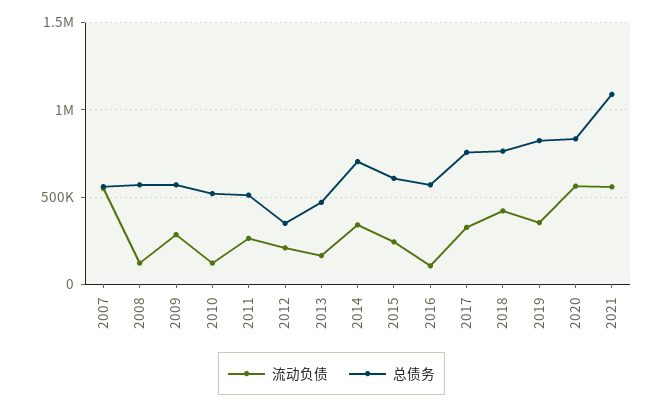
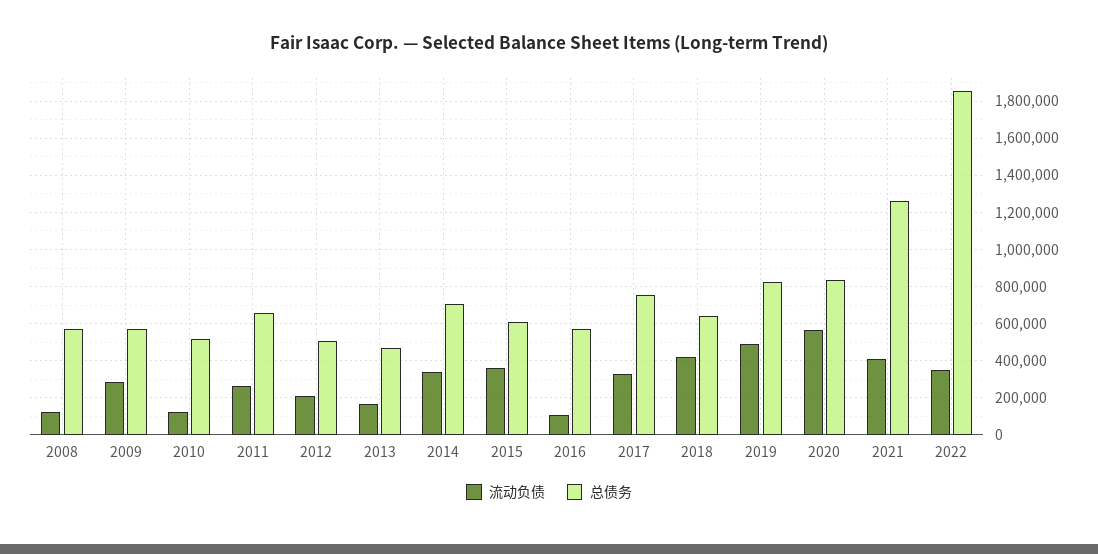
流动负债, 2007: 550000 -> none
总债务, 2007: 550000 -> none
总债务, 2011: 500000 -> 650000
总债务, 2012: 350000 -> 500000
流动负债, 2015: 250000 -> 350000
总债务, 2018: 750000 -> 650000
流动负债, 2019: 350000 -> 500000
流动负债, 2021: 550000 -> 400000
总债务, 2021: 1100000 -> 1250000
流动负债, 2022: none -> 350000
总债务, 2022: none -> 1850000

